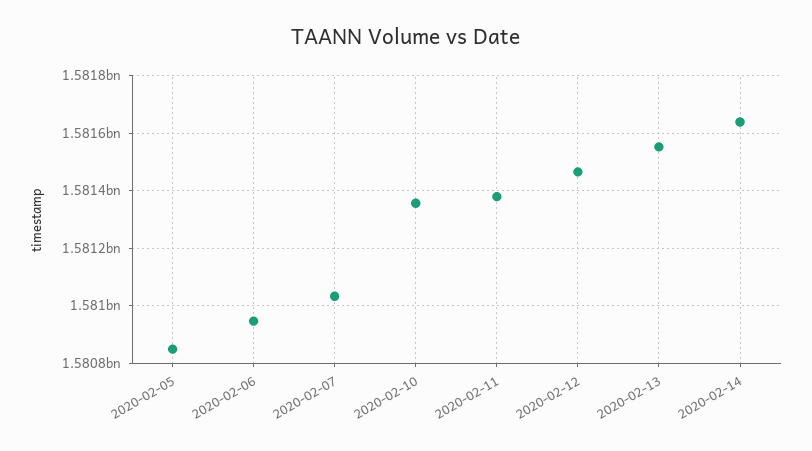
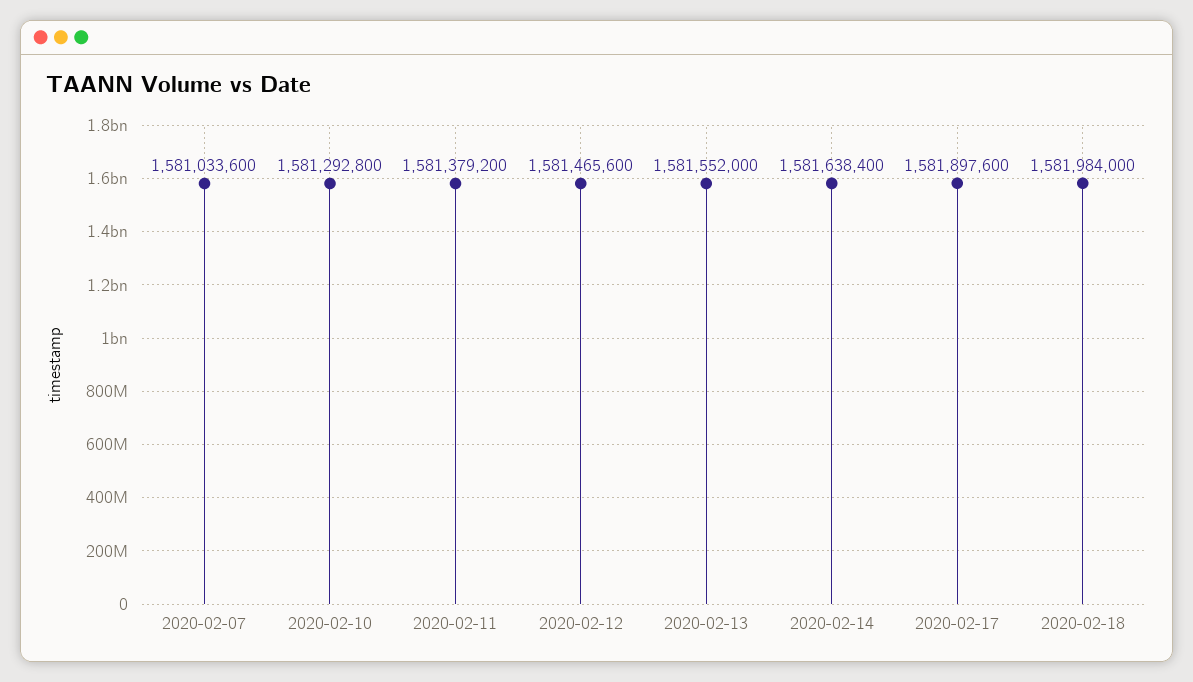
2020-02-05: 1580850000 -> none
2020-02-06: 1580950000 -> none
2020-02-10: 1581350000 -> 1581292800
2020-02-17: none -> 1581897600
2020-02-18: none -> 1581984000

